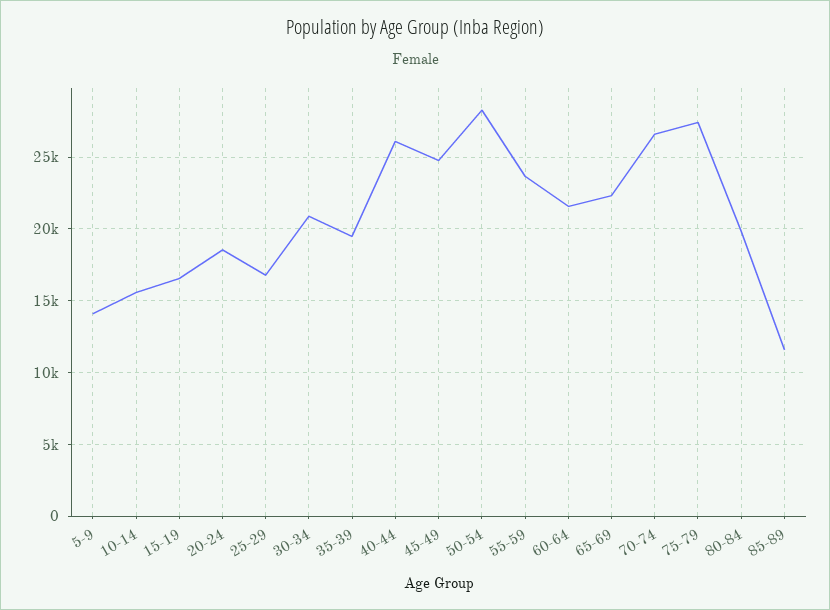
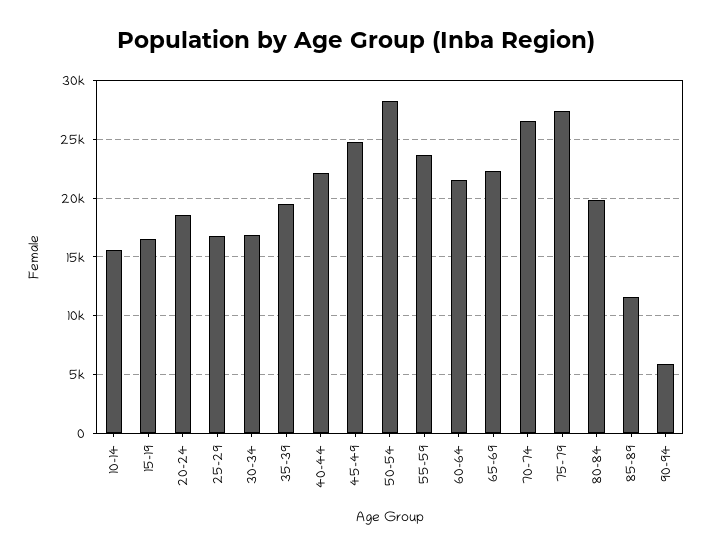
5-9: 14000 -> none
30-34: 21000 -> 17000
40-44: 26000 -> 22000
90-94: none -> 6000

